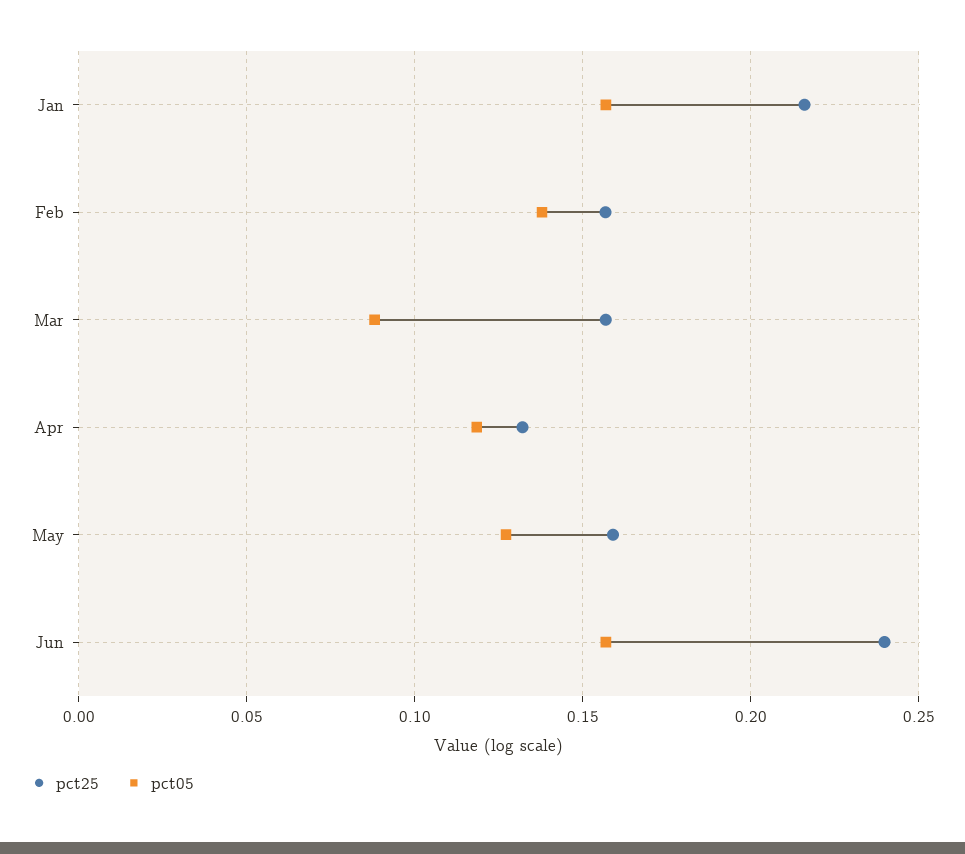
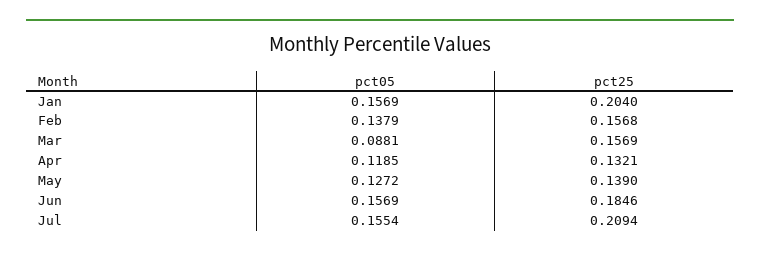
pct25, Jan: 0.215 -> 0.204
pct25, May: 0.16 -> 0.139
pct25, Jun: 0.24 -> 0.1846
pct05, Jul: none -> 0.1554
pct25, Jul: none -> 0.2094

